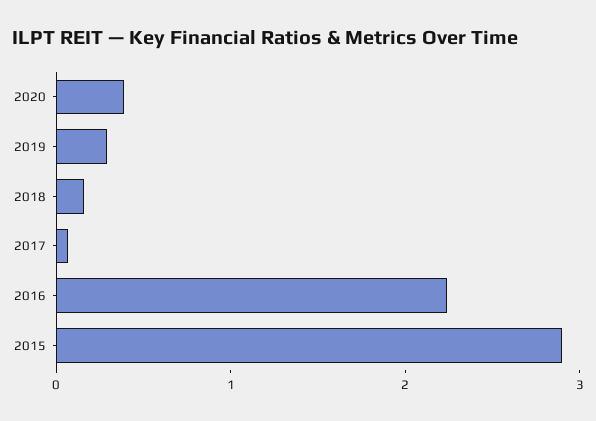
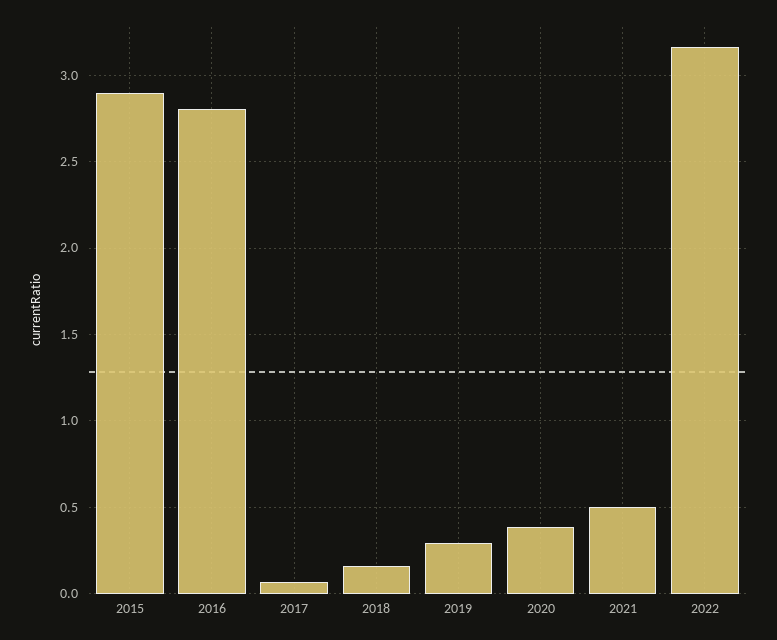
2016: 2.2 -> 2.8
2021: none -> 0.5
2022: none -> 3.15

